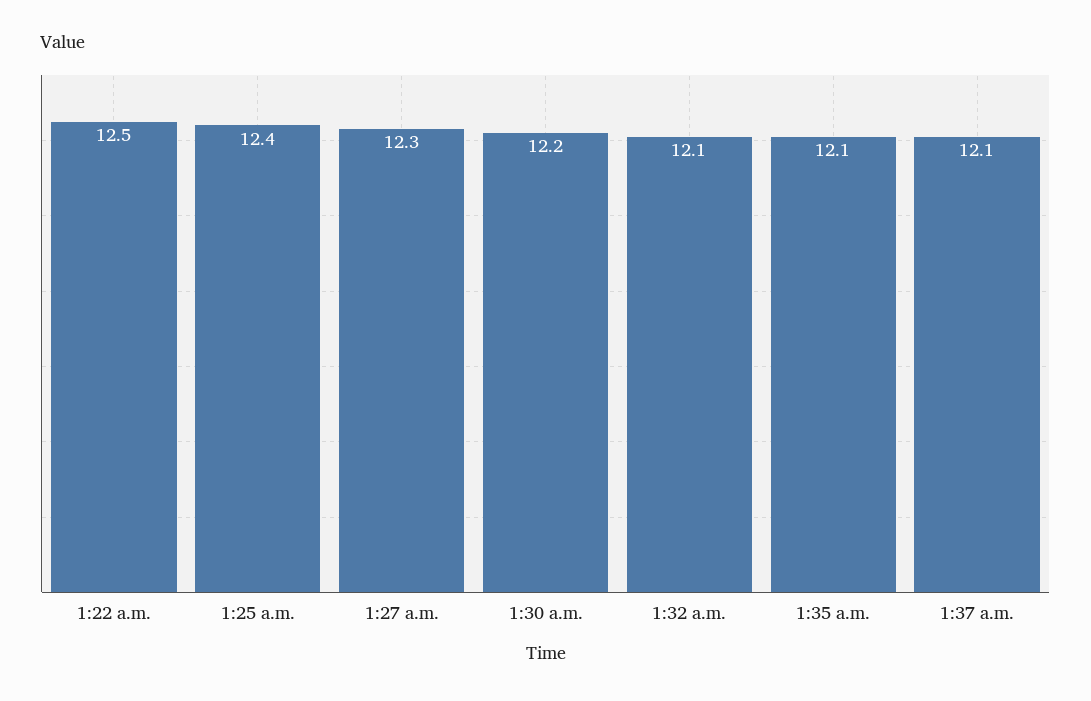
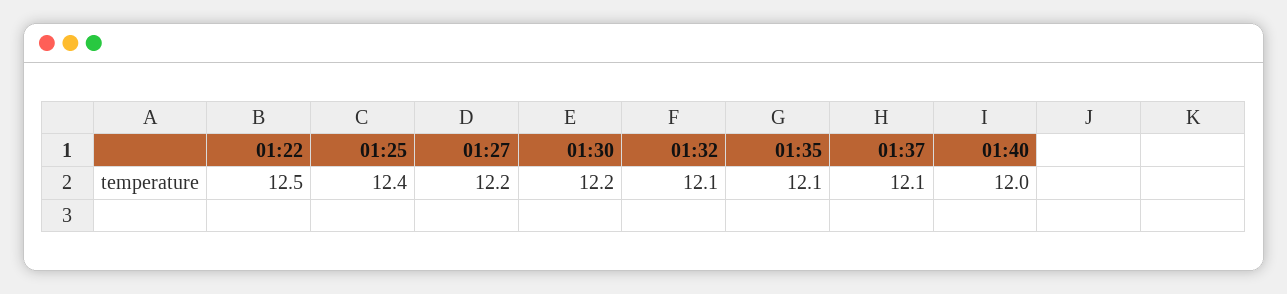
1:27 a.m.: 12.3 -> 12.2
01:40: none -> 12

